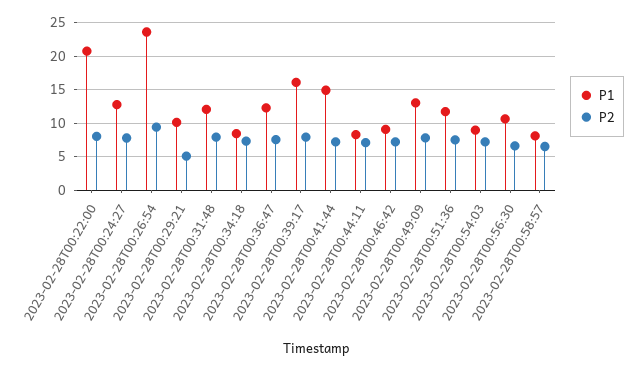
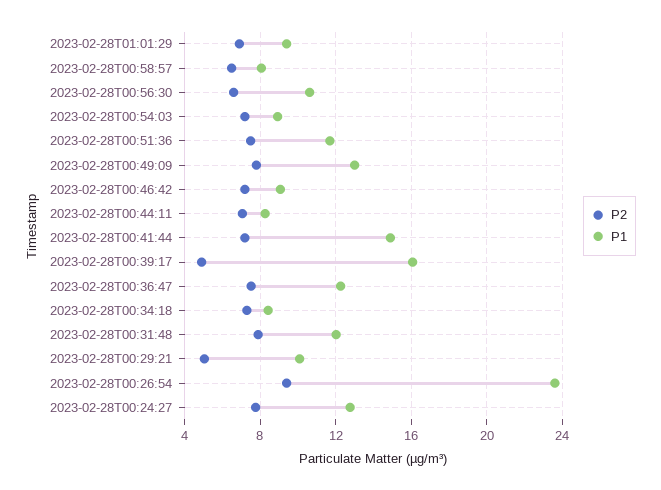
P1, 2023-02-28T00:22:00: 21 -> none
P2, 2023-02-28T00:22:00: 8 -> none
P2, 2023-02-28T00:39:17: 8 -> 5
P2, 2023-02-28T01:01:29: none -> 7
P1, 2023-02-28T01:01:29: none -> 9.5

